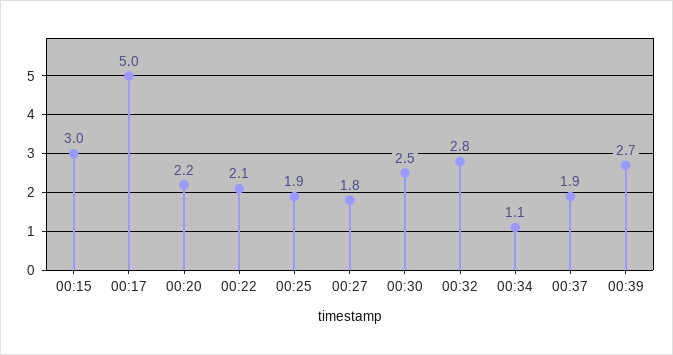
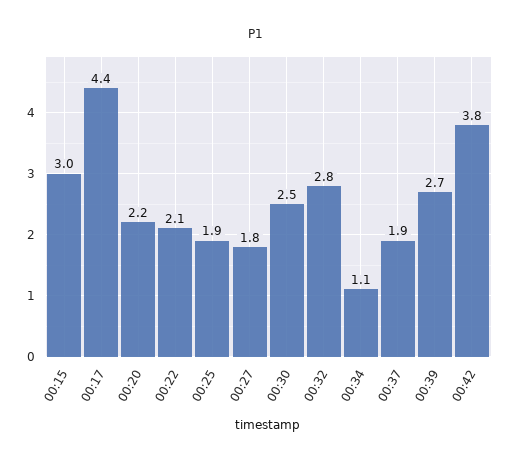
00:17: 5 -> 4.4
00:42: none -> 3.8

